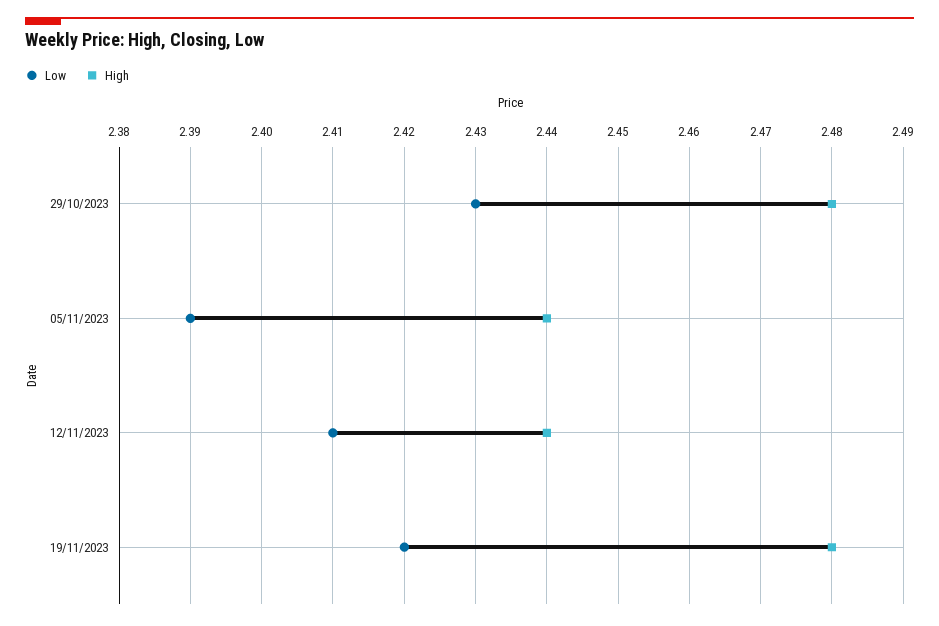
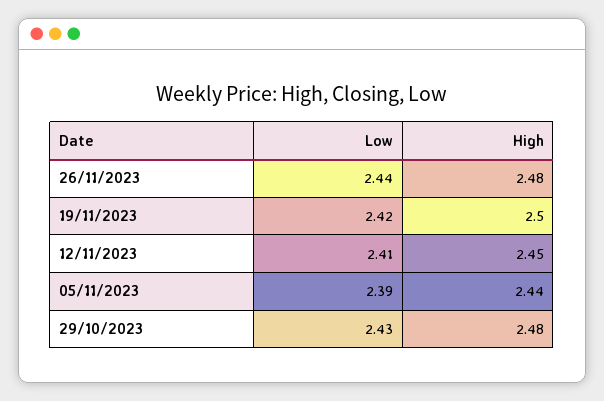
High, 12/11/2023: 2.44 -> 2.45
High, 19/11/2023: 2.48 -> 2.5
Low, 26/11/2023: none -> 2.44
High, 26/11/2023: none -> 2.48

